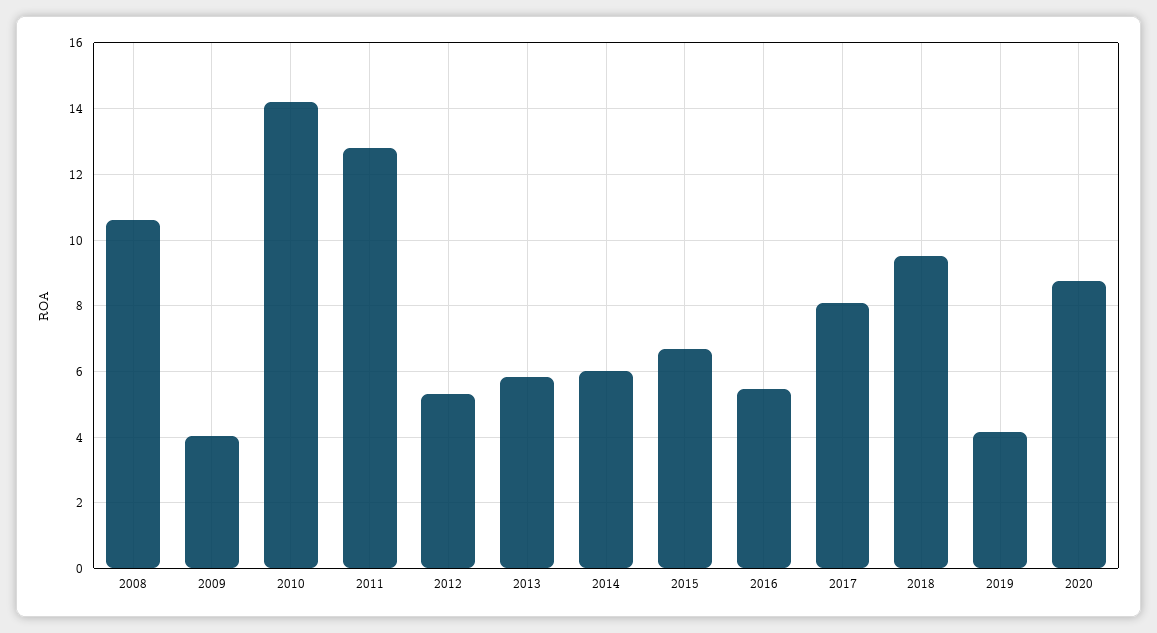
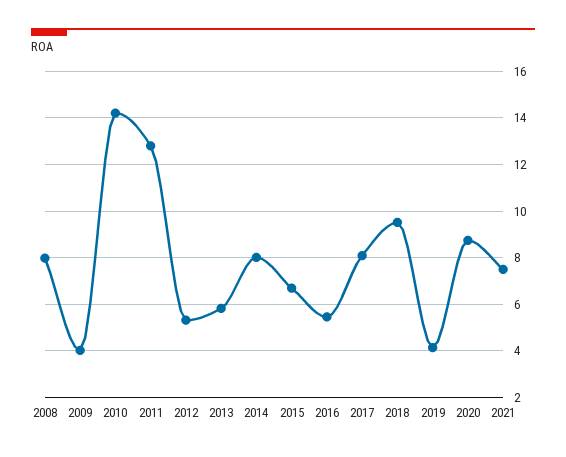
2008: 10.6 -> 8
2014: 6 -> 8
2021: none -> 7.5

